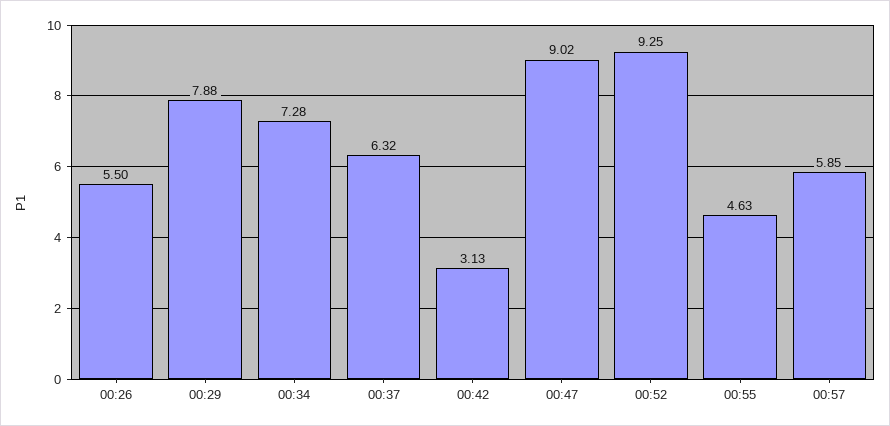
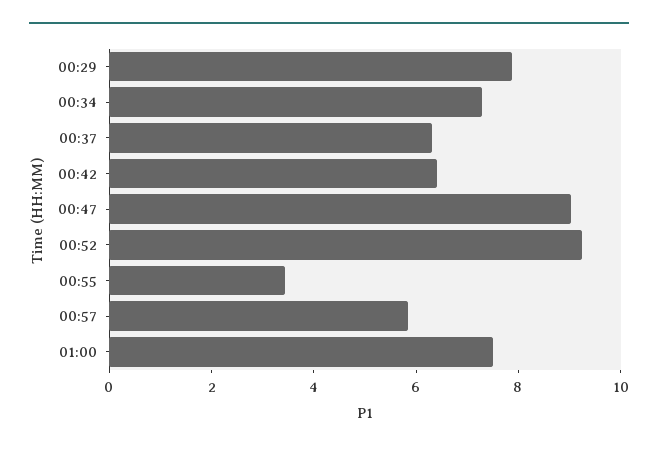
00:26: 5.5 -> none
00:42: 3.13 -> 6.5
00:55: 4.63 -> 3.5
01:00: none -> 7.5

